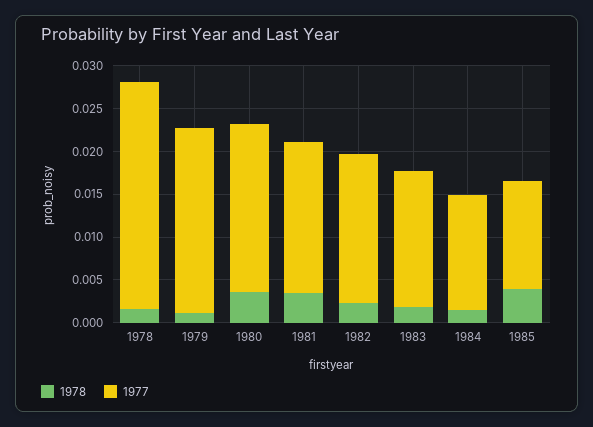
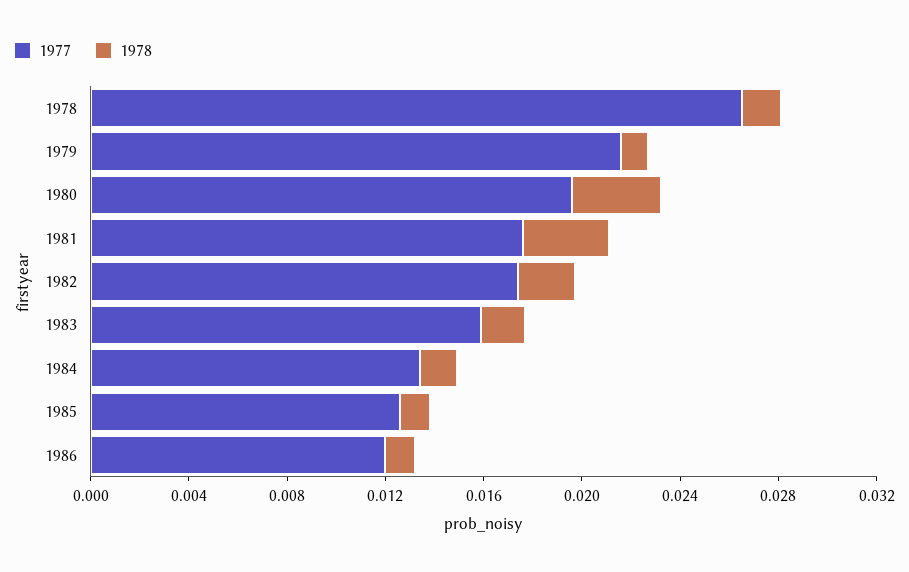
1978, 1985: 0.004 -> 0.001
1977, 1986: none -> 0.012
1978, 1986: none -> 0.001

